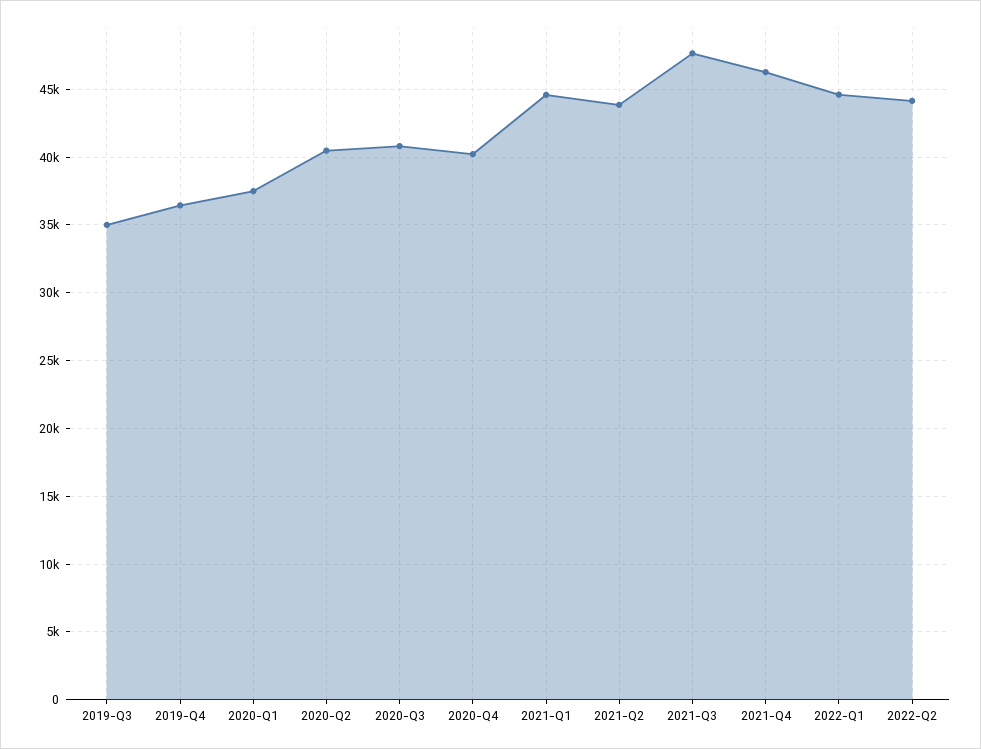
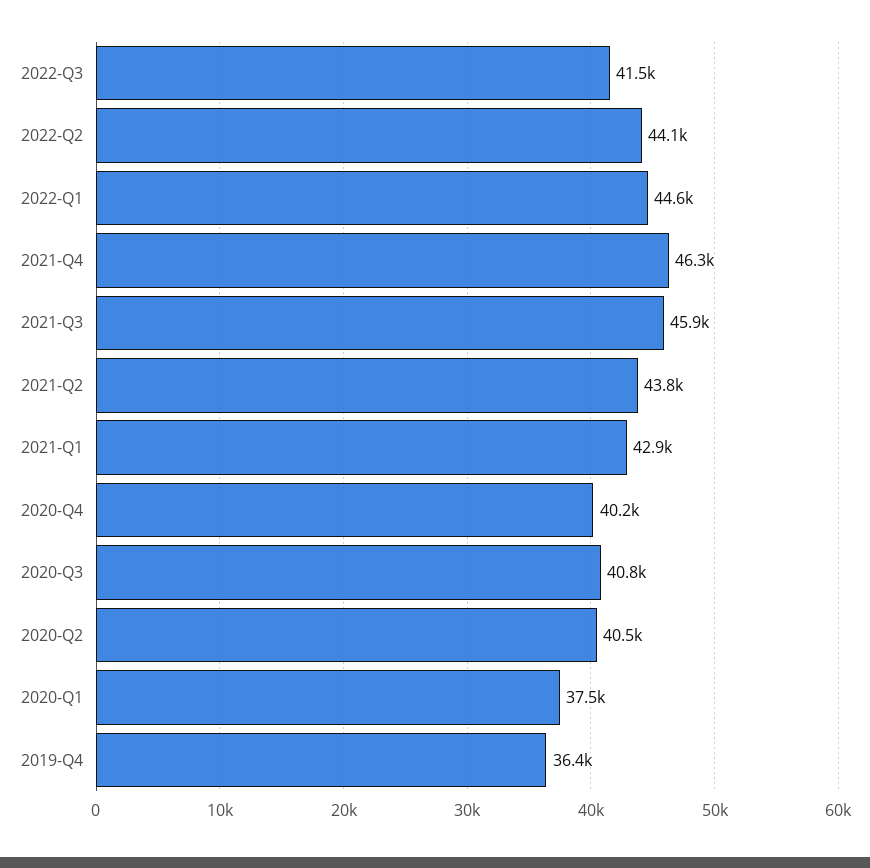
2019-Q3: 35000 -> none
2021-Q1: 44500 -> 42900
2021-Q3: 47500 -> 45900
2022-Q3: none -> 41500

